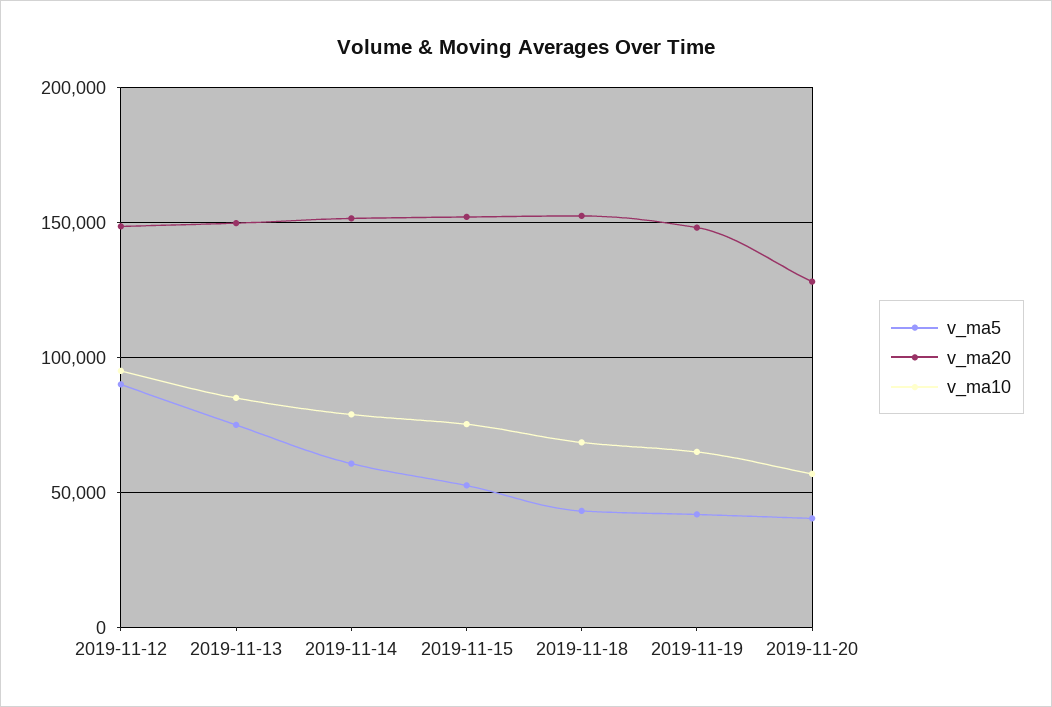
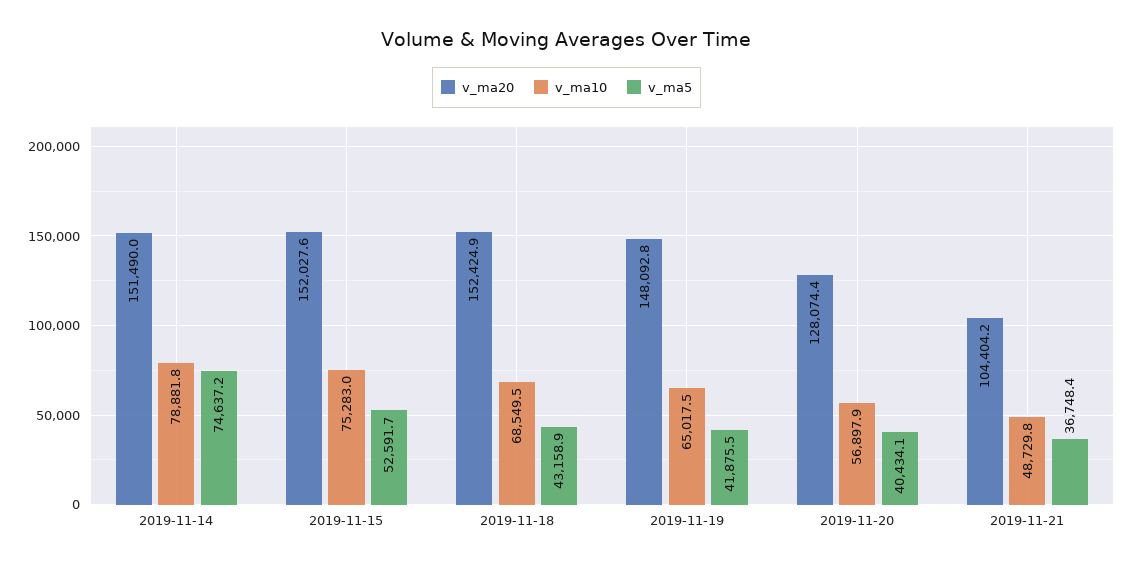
v_ma5, 2019-11-12: 90000 -> none
v_ma20, 2019-11-12: 150000 -> none
v_ma10, 2019-11-12: 95000 -> none
v_ma5, 2019-11-13: 75000 -> none
v_ma20, 2019-11-13: 150000 -> none
v_ma10, 2019-11-13: 85000 -> none
v_ma5, 2019-11-14: 60000 -> 74637.2
v_ma20, 2019-11-21: none -> 104404.2
v_ma10, 2019-11-21: none -> 48729.8
v_ma5, 2019-11-21: none -> 36748.4

